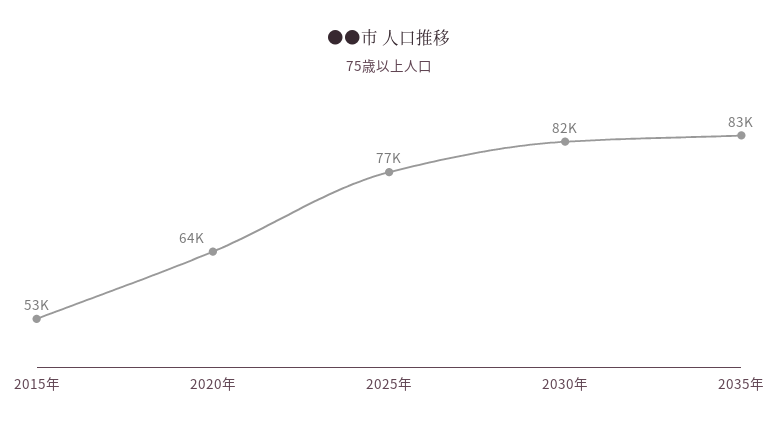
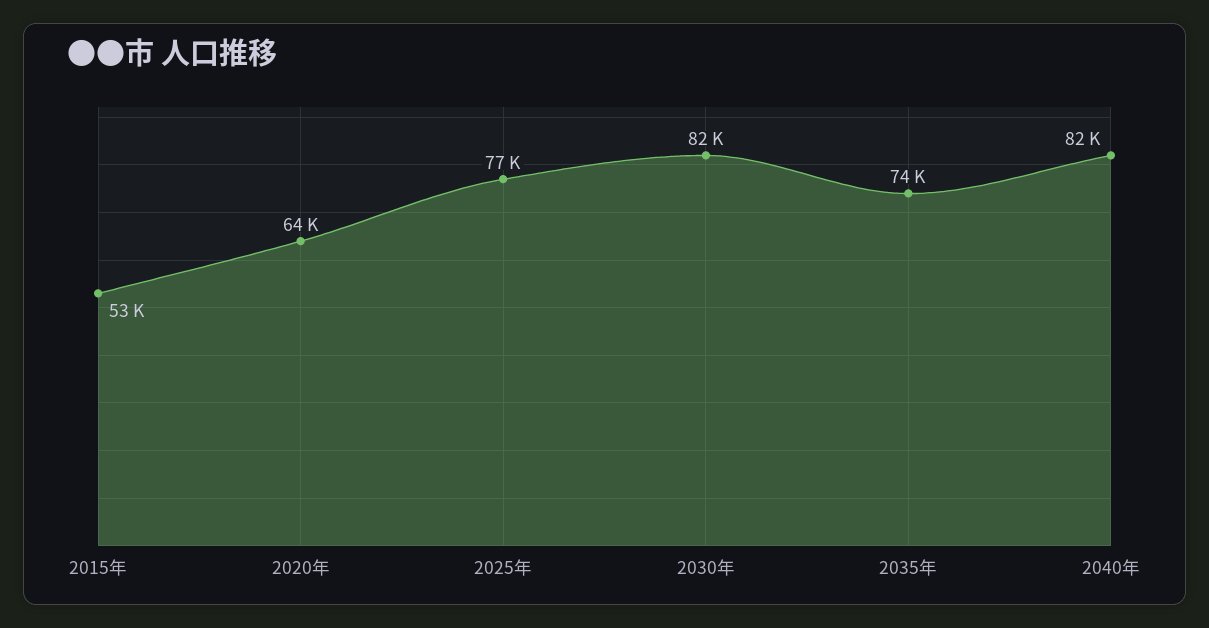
2035年: 83000 -> 74000
2040年: none -> 82000

